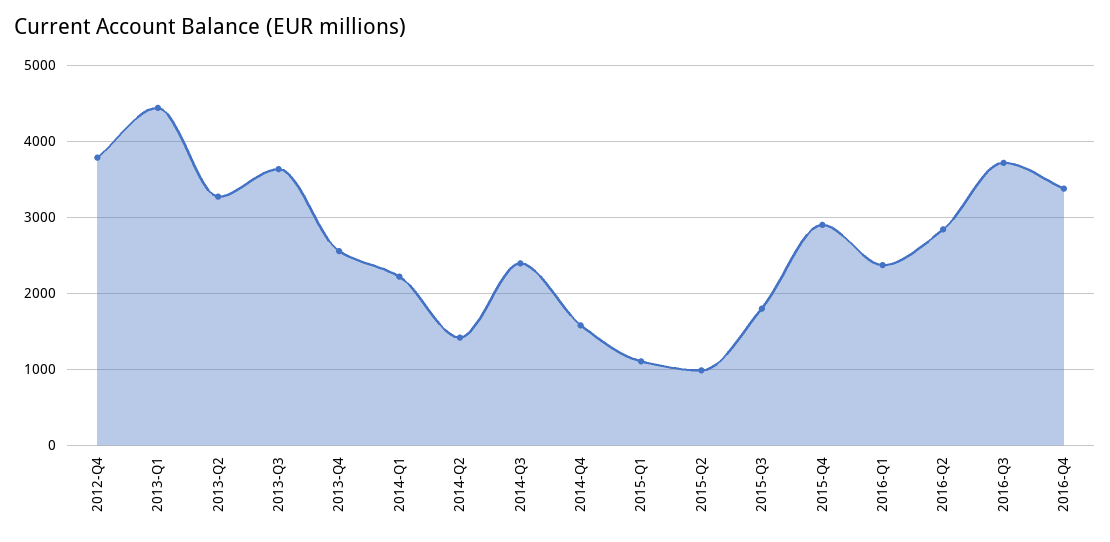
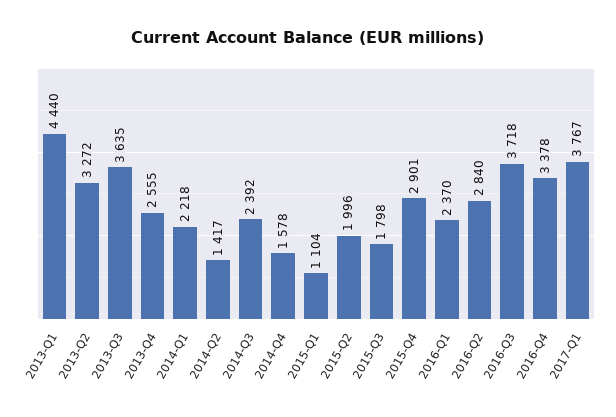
2012-Q4: 3800 -> none
2015-Q2: 1000 -> 1996
2017-Q1: none -> 3767

